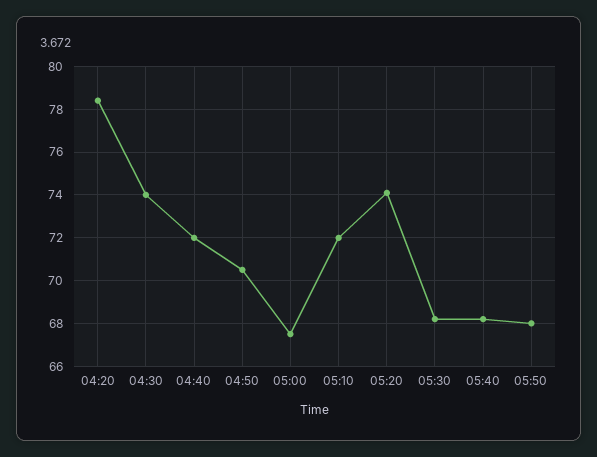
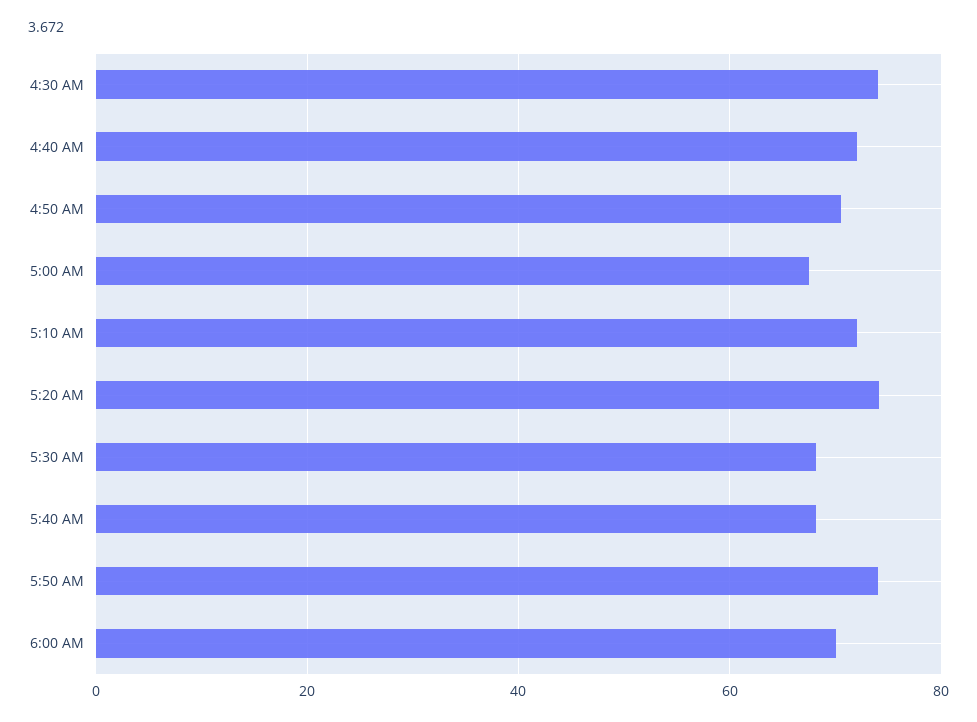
04:20: 78.5 -> none
05:50: 68 -> 74
6:00 AM: none -> 70

